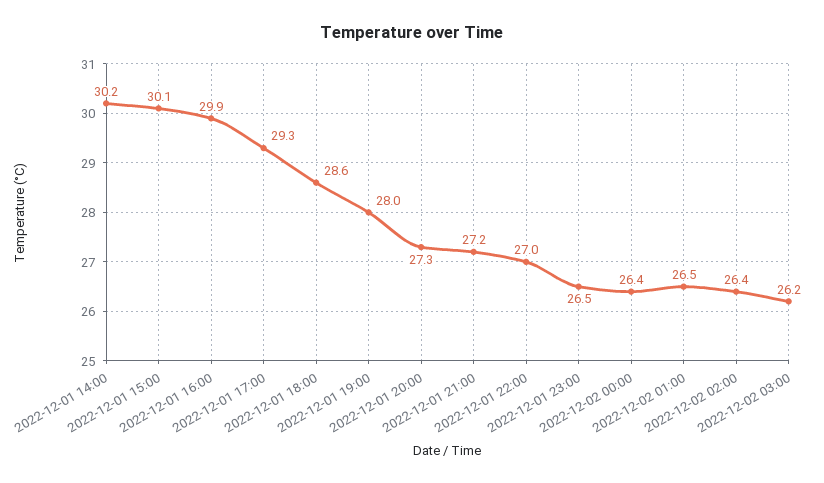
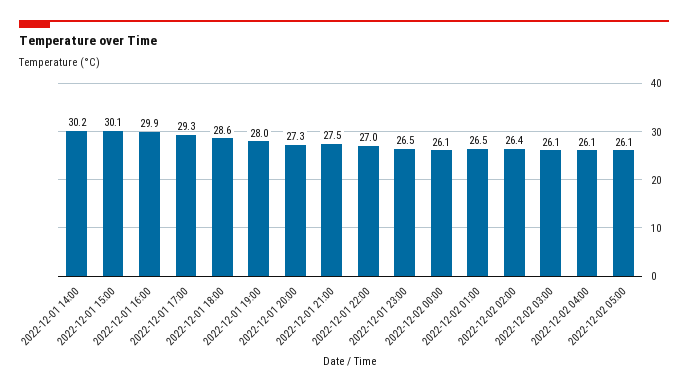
2022-12-01 21:00: 27.2 -> 27.5
2022-12-02 00:00: 26.4 -> 26.1
2022-12-02 03:00: 26.2 -> 26.1
2022-12-02 04:00: none -> 26.1
2022-12-02 05:00: none -> 26.1

